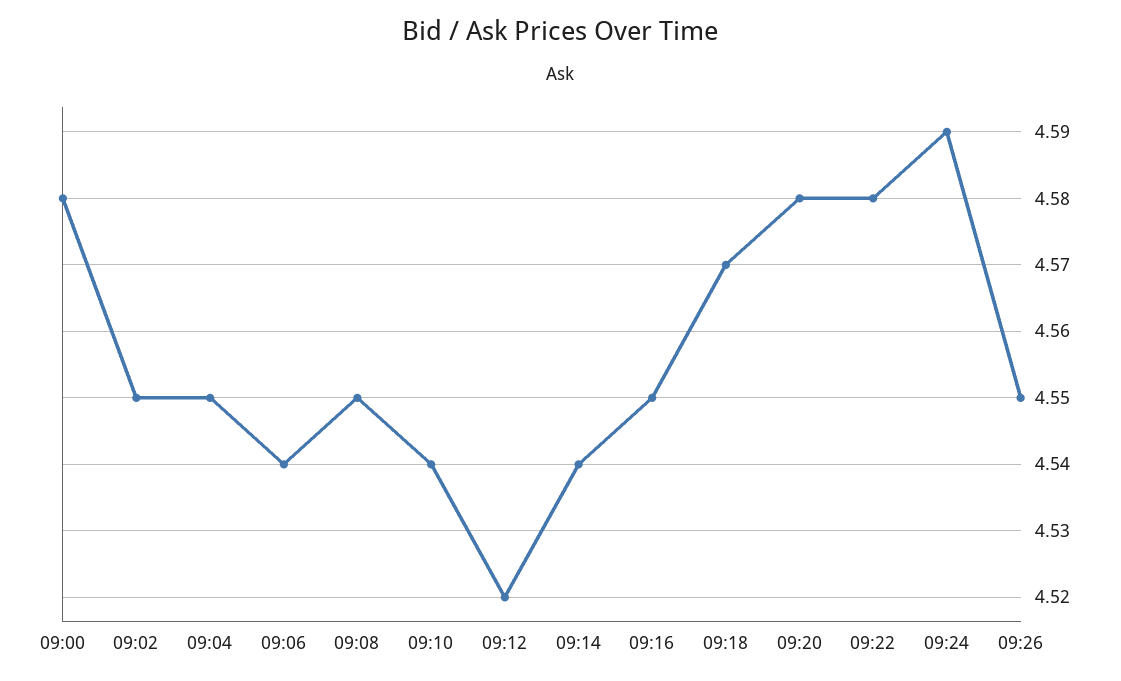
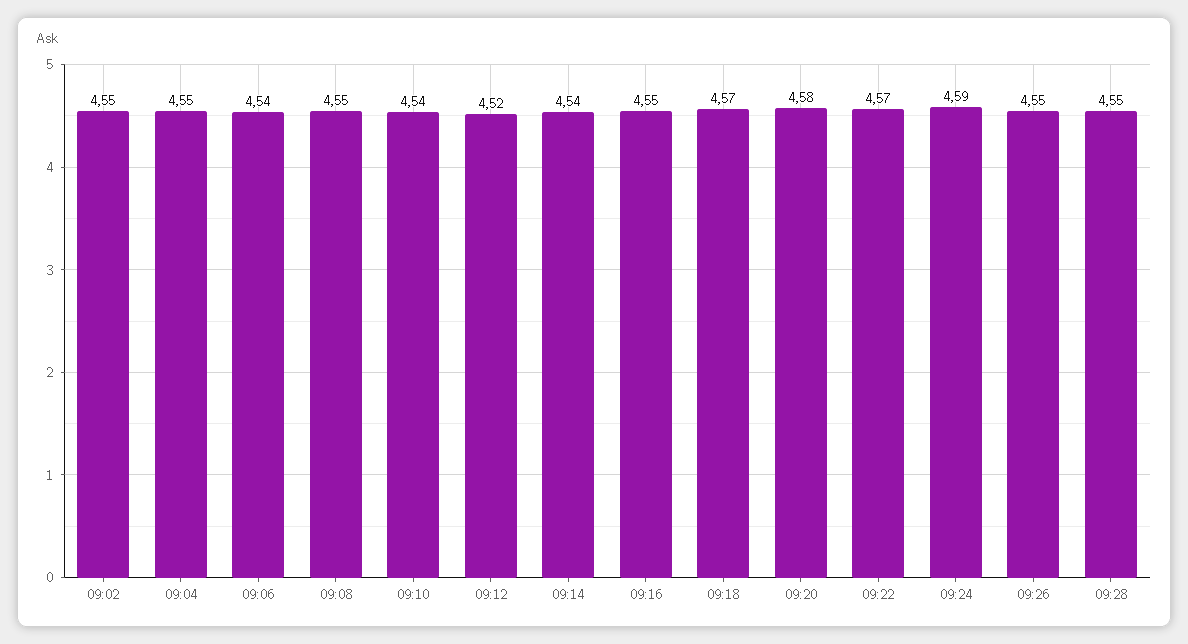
09:00: 4.58 -> none
09:22: 4.58 -> 4.57
09:28: none -> 4.55

